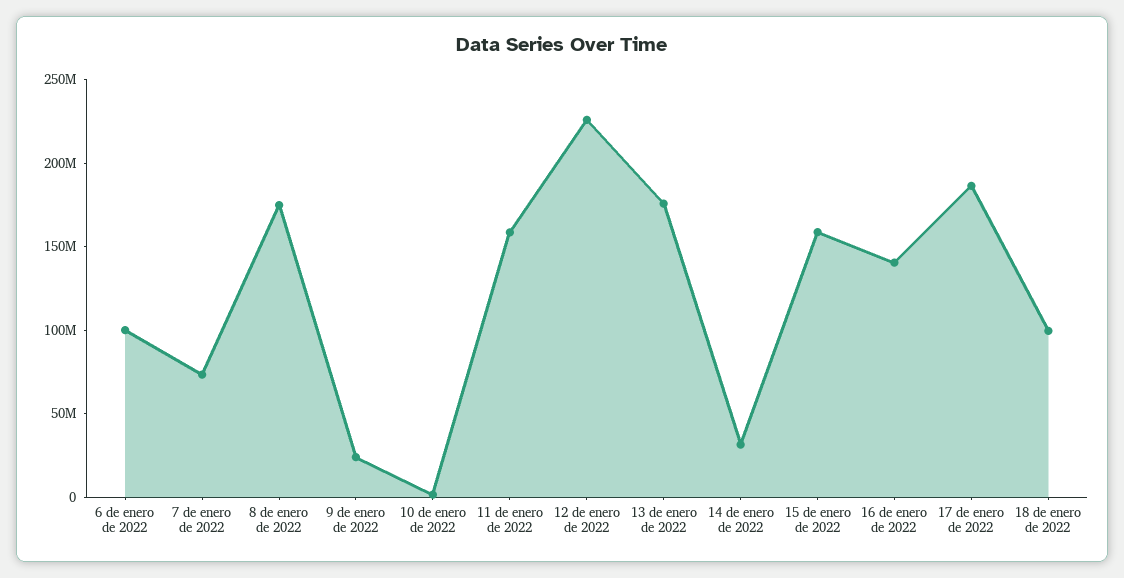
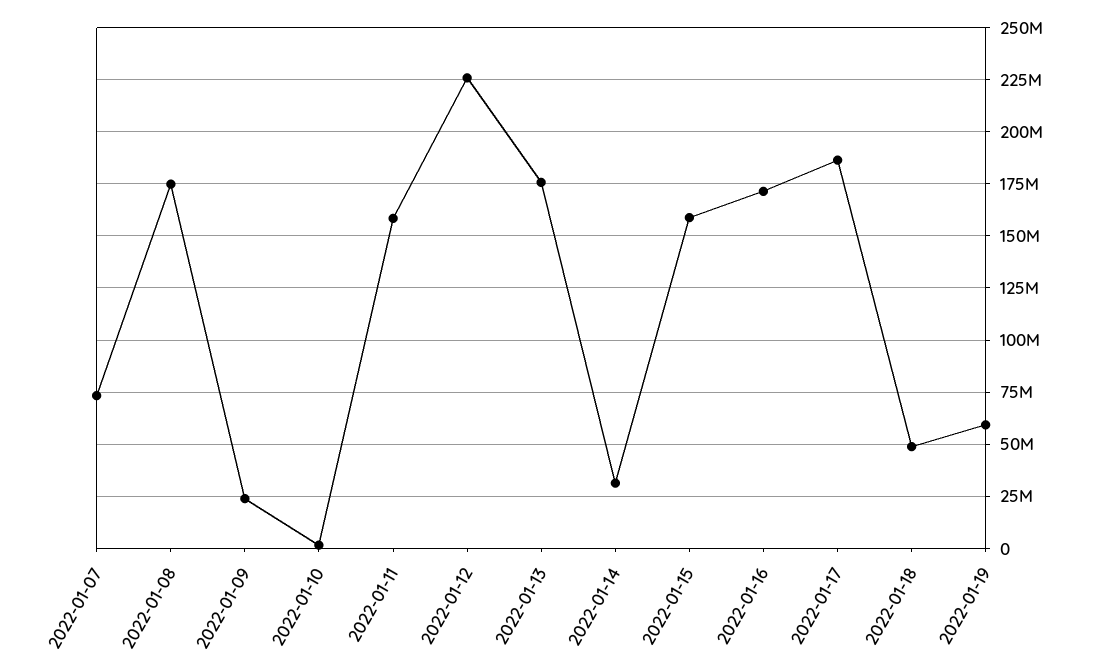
6 de enero de 2022: 100000000 -> none
16 de enero de 2022: 140000000 -> 170000000
18 de enero de 2022: 100000000 -> 50000000
2022-01-19: none -> 60000000

